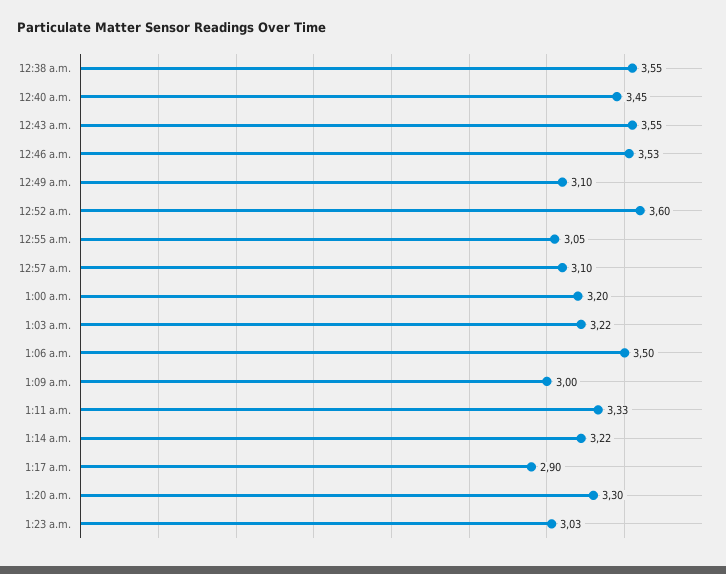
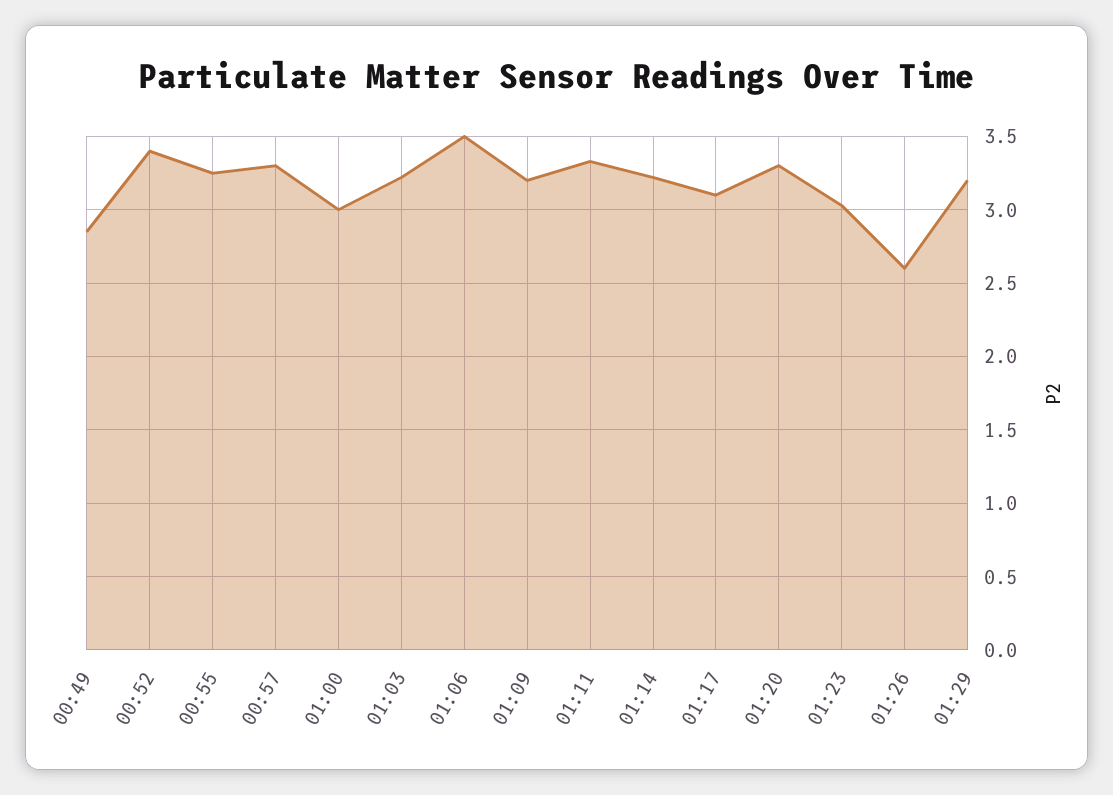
12:38 a.m.: 3.55 -> none
12:40 a.m.: 3.45 -> none
12:43 a.m.: 3.55 -> none
12:46 a.m.: 3.53 -> none
12:49 a.m.: 3.1 -> 2.85
12:52 a.m.: 3.6 -> 3.4
12:55 a.m.: 3.05 -> 3.25
12:57 a.m.: 3.1 -> 3.3
1:00 a.m.: 3.2 -> 3
1:09 a.m.: 3 -> 3.2
1:17 a.m.: 2.9 -> 3.1
01:26: none -> 2.6
01:29: none -> 3.2

